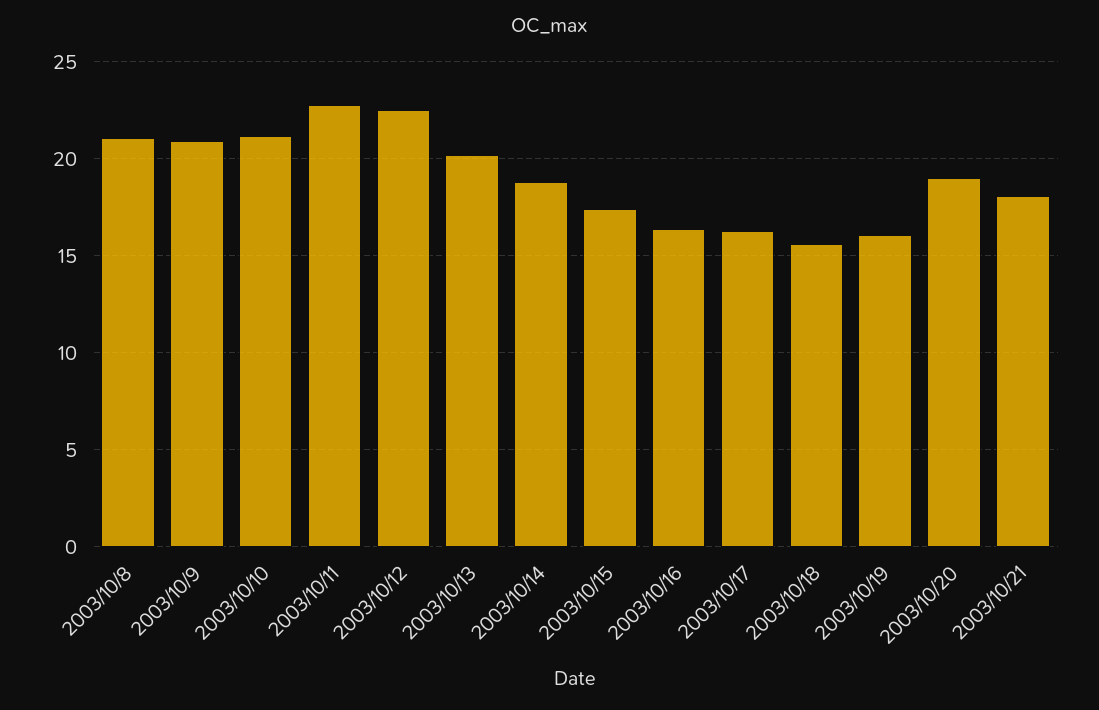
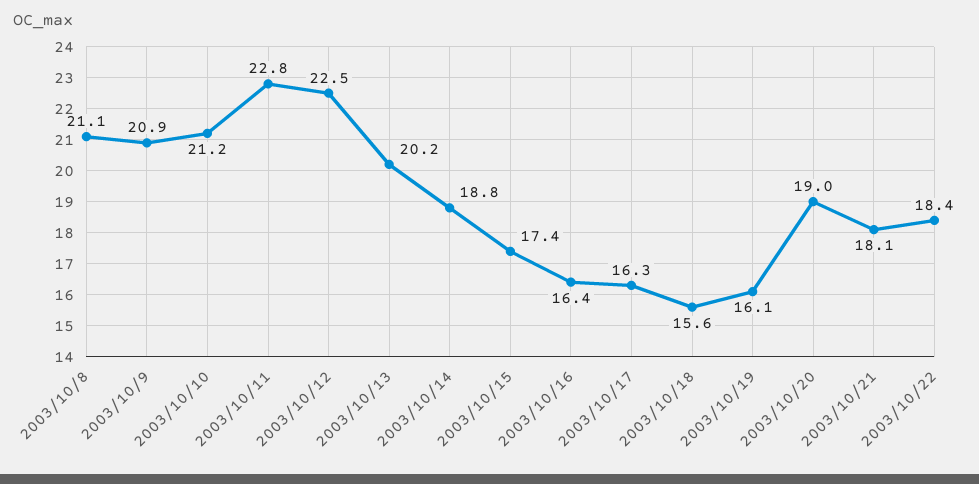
2003/10/22: none -> 18.4

